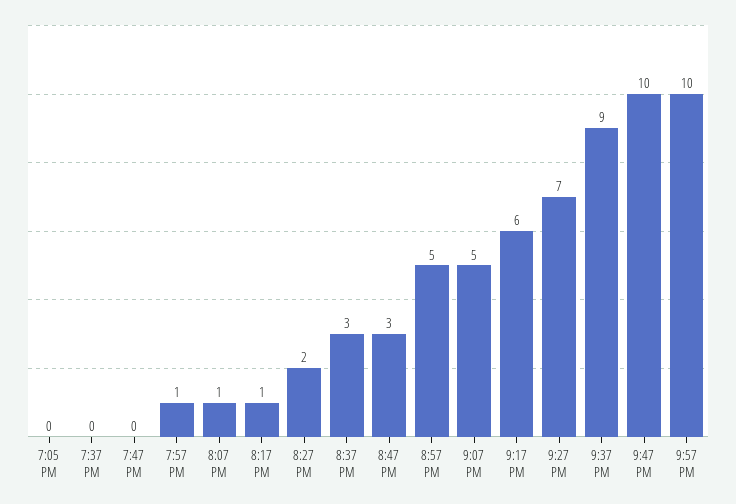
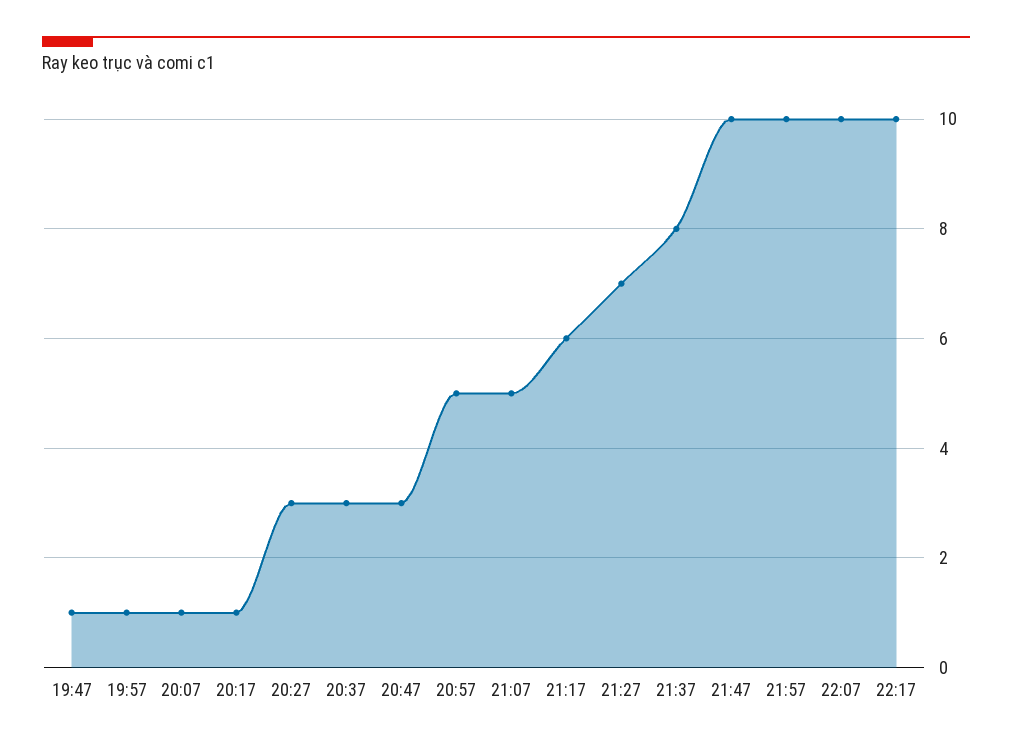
7:05 PM: 0 -> none
7:37 PM: 0 -> none
7:47 PM: 0 -> 1
8:27 PM: 2 -> 3
9:37 PM: 9 -> 8
22:07: none -> 10
22:17: none -> 10

